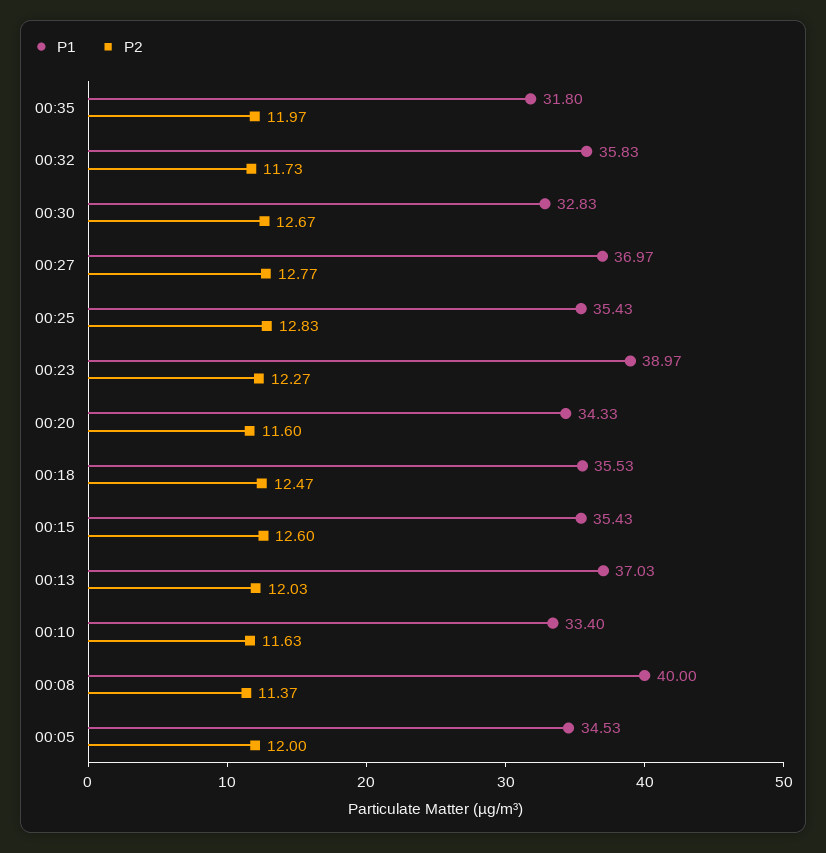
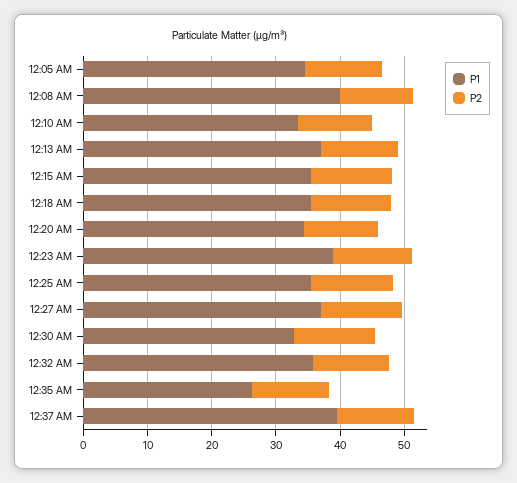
P1, 00:35: 31.8 -> 26
P1, 12:37 AM: none -> 40
P2, 12:37 AM: none -> 12

